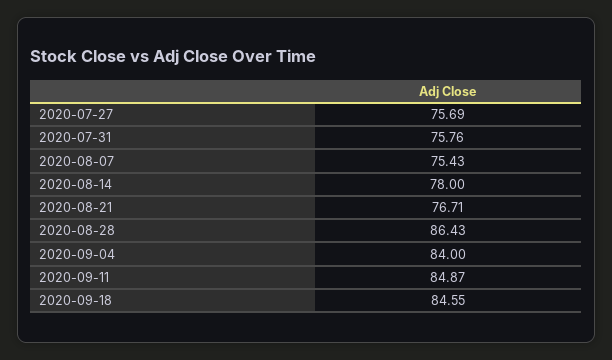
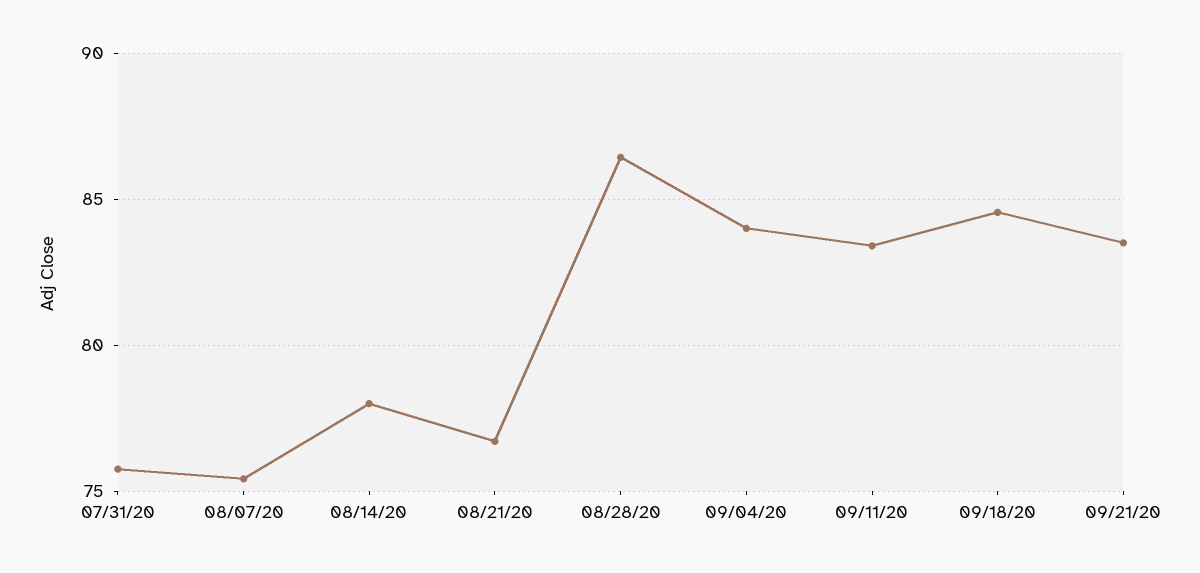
2020-07-27: 75.69 -> none
2020-09-11: 84.87 -> 83.5
09/21/20: none -> 83.5

